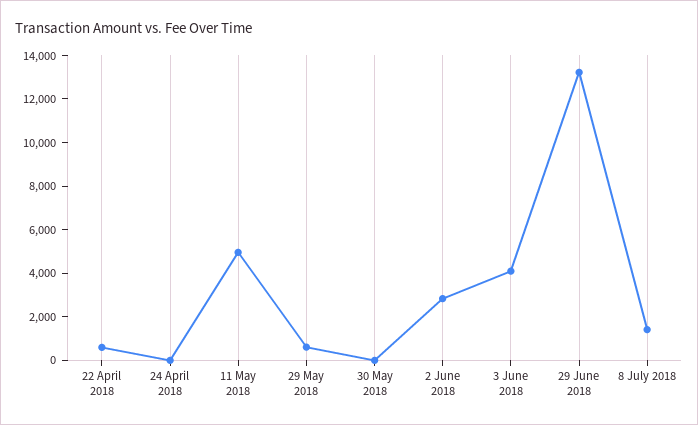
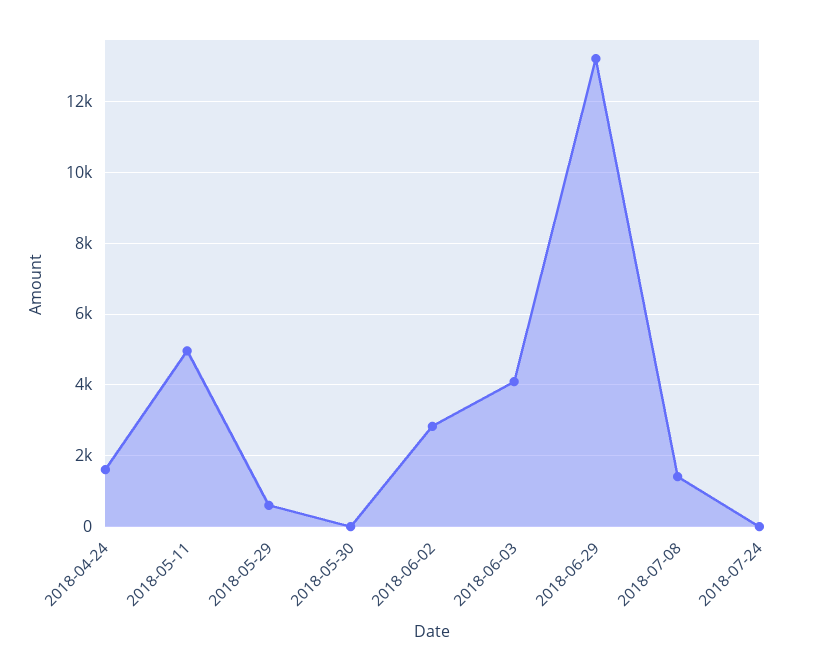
22 April 2018: 500 -> none
24 April 2018: 0 -> 1600
2018-07-24: none -> 0

